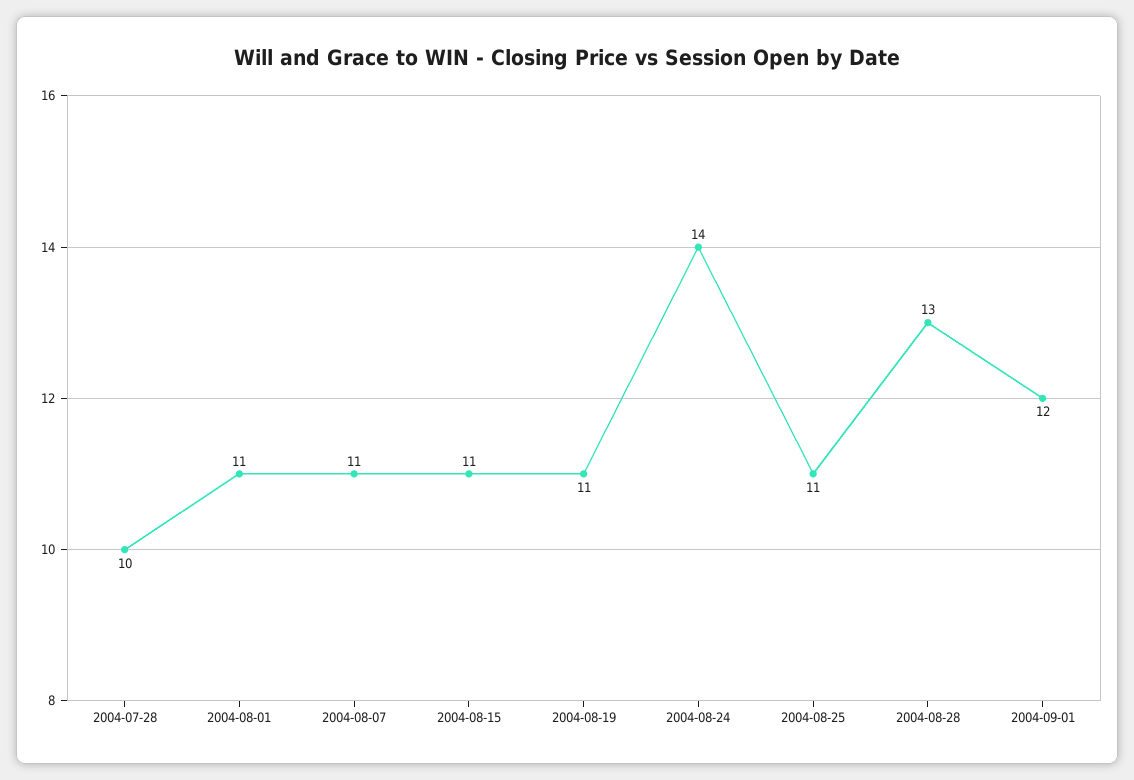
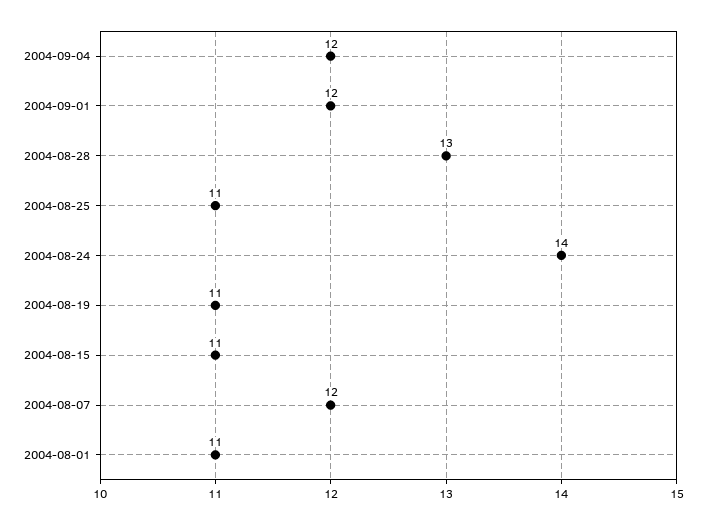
2004-07-28: 10 -> none
2004-08-07: 11 -> 12
2004-09-04: none -> 12

